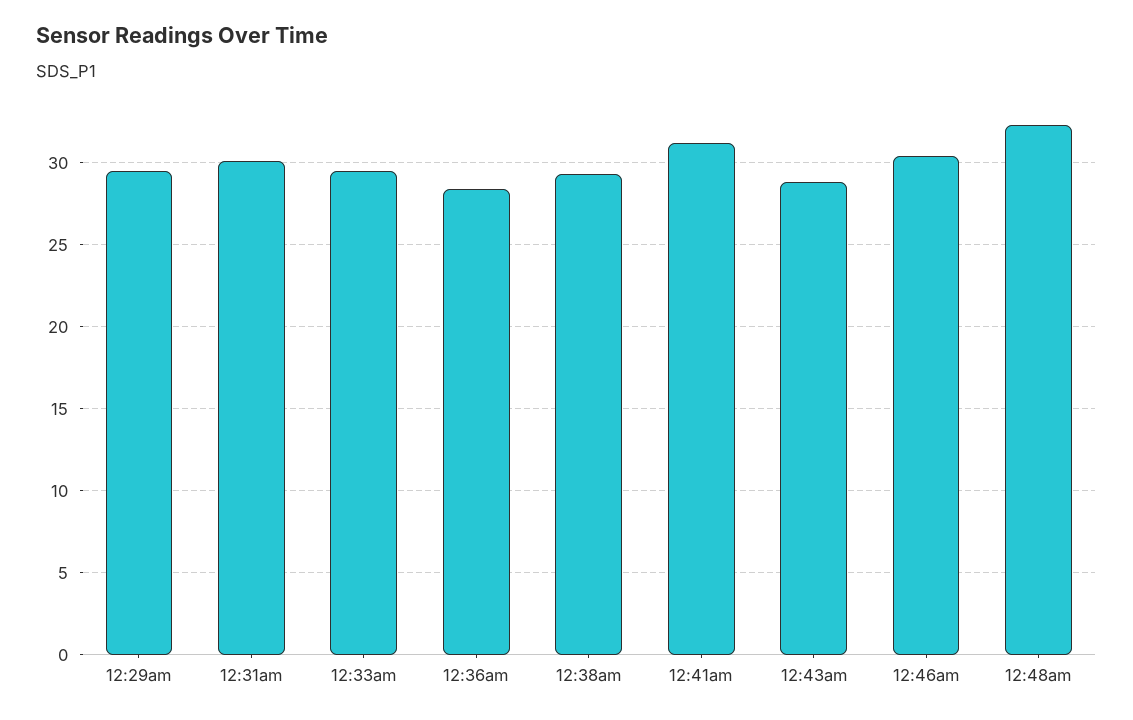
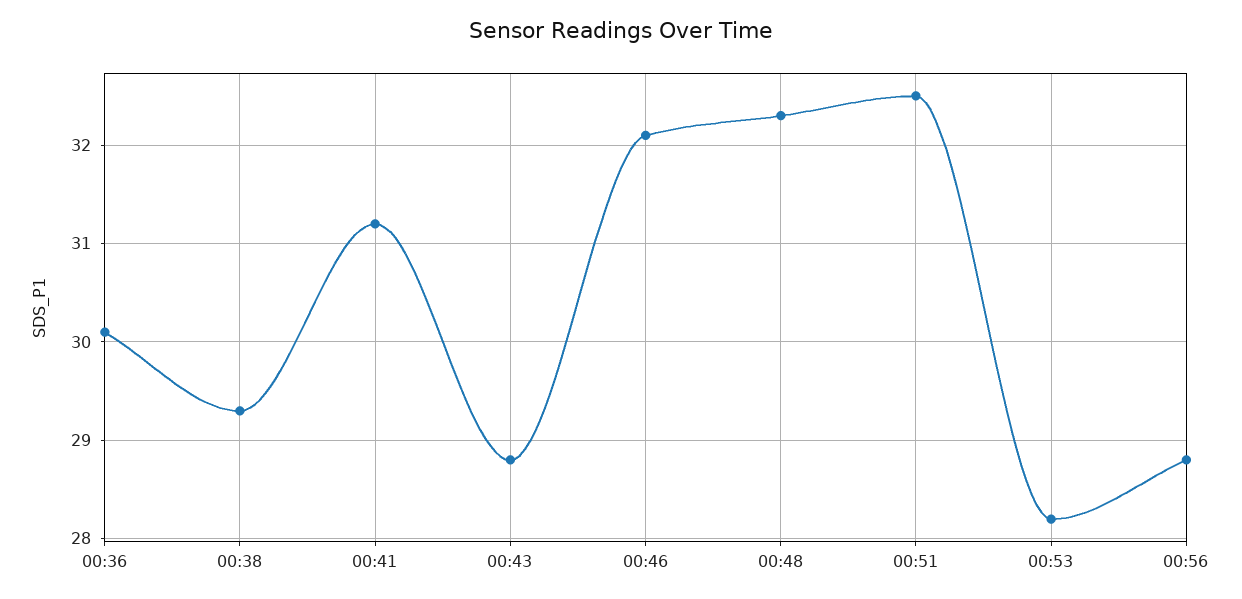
12:29am: 29.5 -> none
12:31am: 30 -> none
12:33am: 29.5 -> none
12:36am: 28.5 -> 30.1
12:46am: 30.5 -> 32.1
00:51: none -> 32.5
00:53: none -> 28.2
00:56: none -> 28.8

